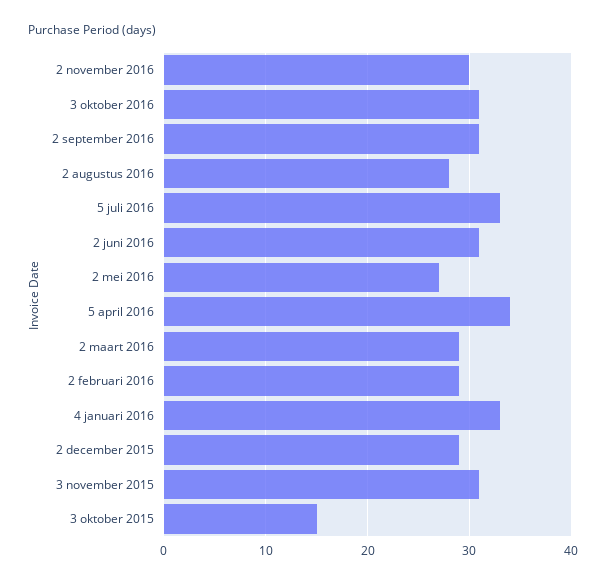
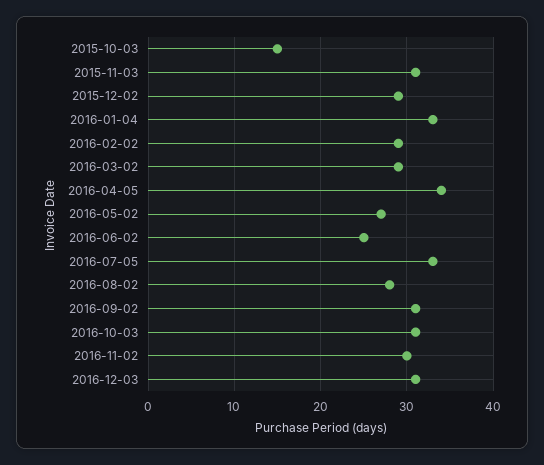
2 juni 2016: 31 -> 25
2016-12-03: none -> 31

